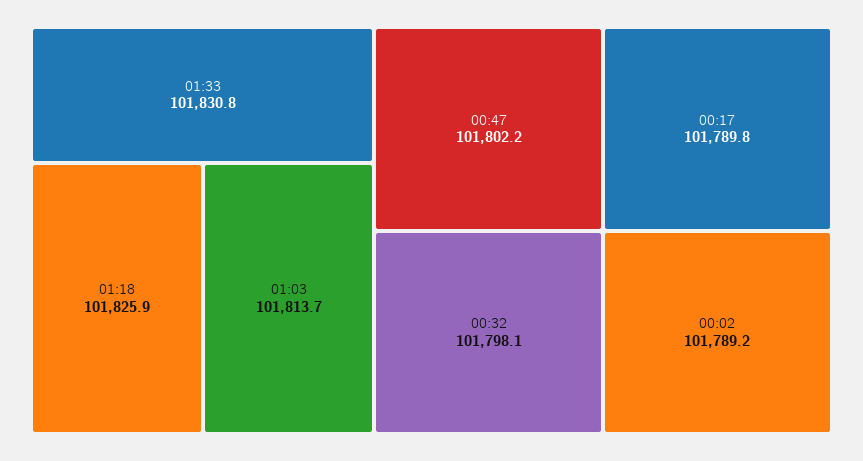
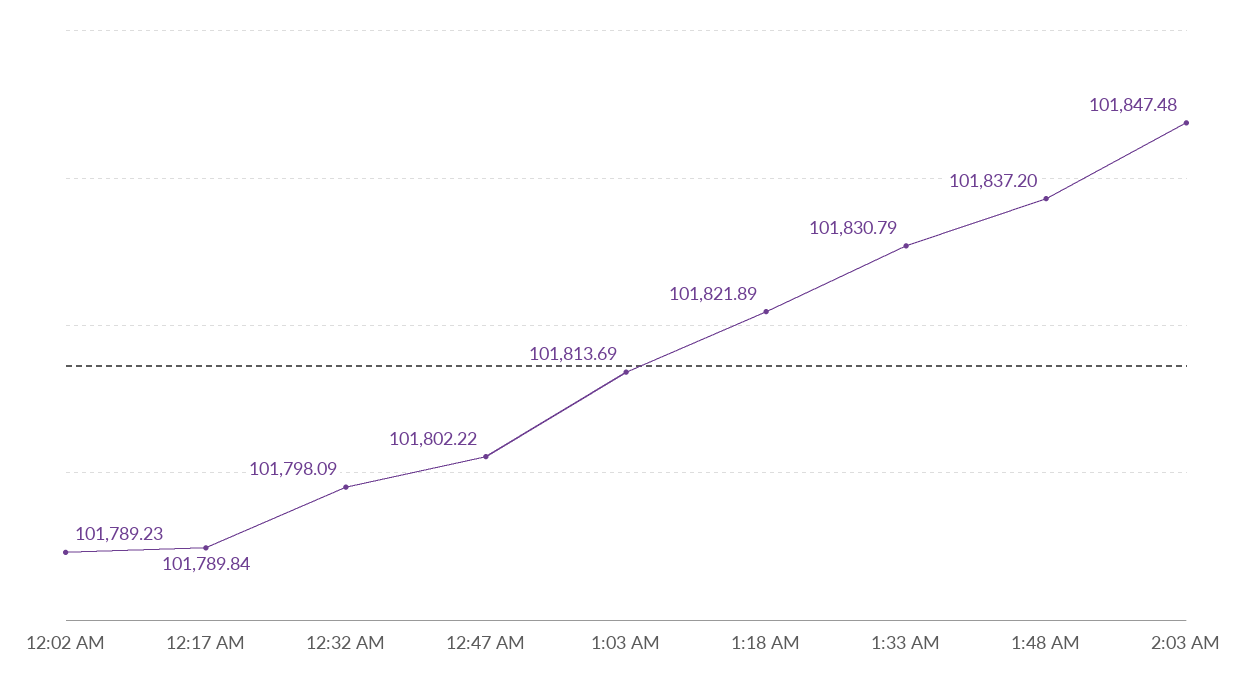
01:18: 101825.9 -> 101821.89
1:48 AM: none -> 101837.2
2:03 AM: none -> 101847.48

